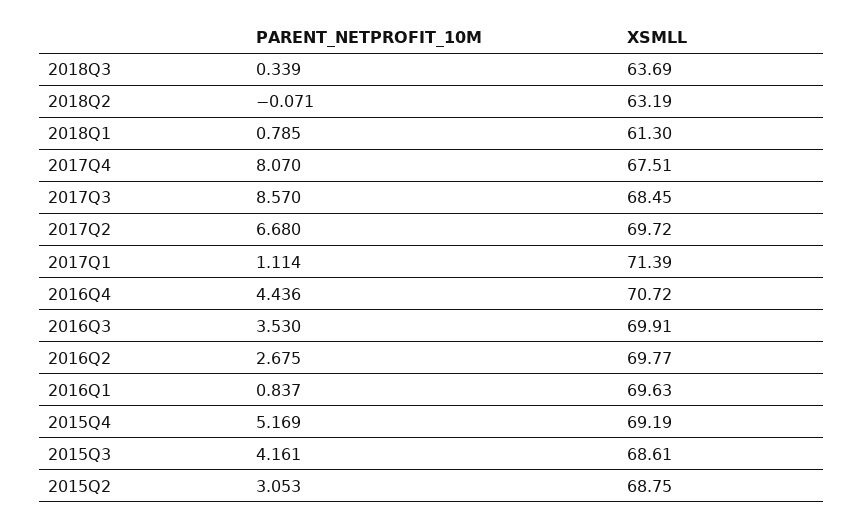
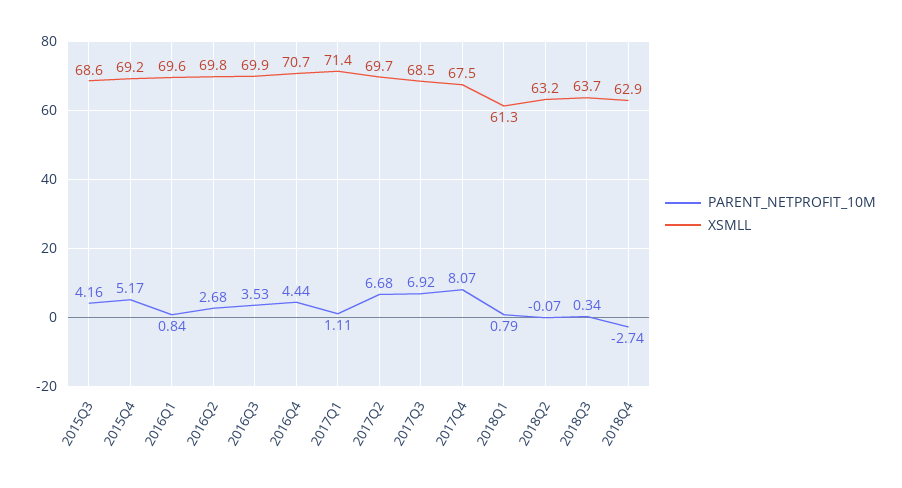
PARENT_NETPROFIT_10M, 2017Q3: 8.57 -> 6.92
PARENT_NETPROFIT_10M, 2015Q2: 3.053 -> none
XSMLL, 2015Q2: 68.75 -> none
PARENT_NETPROFIT_10M, 2018Q4: none -> -2.74
XSMLL, 2018Q4: none -> 62.9

